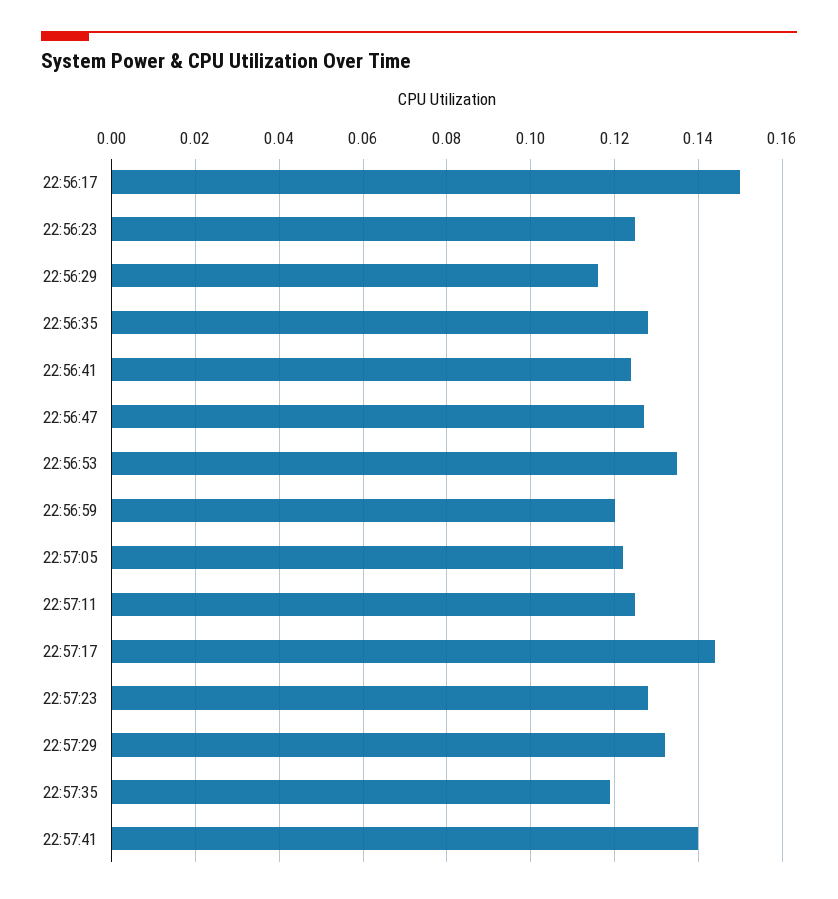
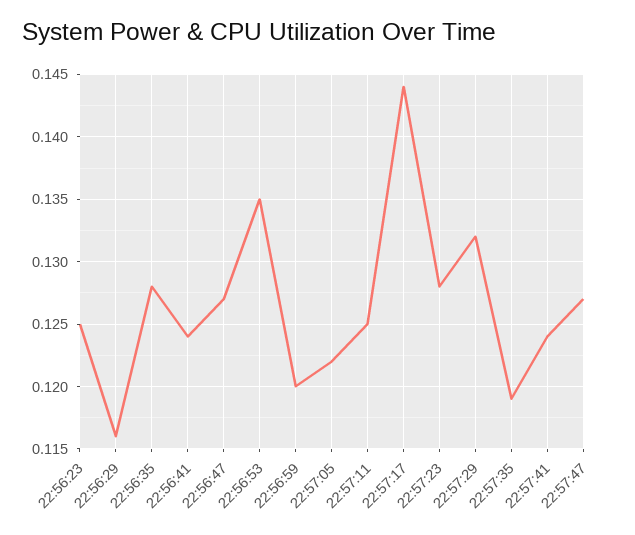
22:56:17: 0.15 -> none
22:57:41: 0.14 -> 0.124
22:57:47: none -> 0.127

